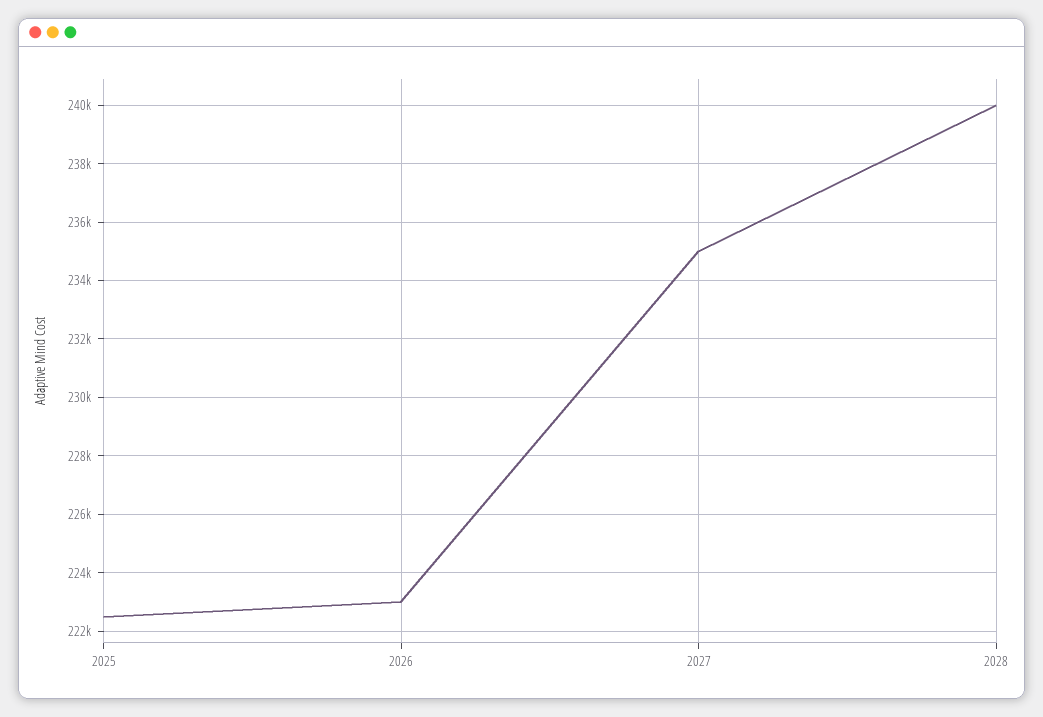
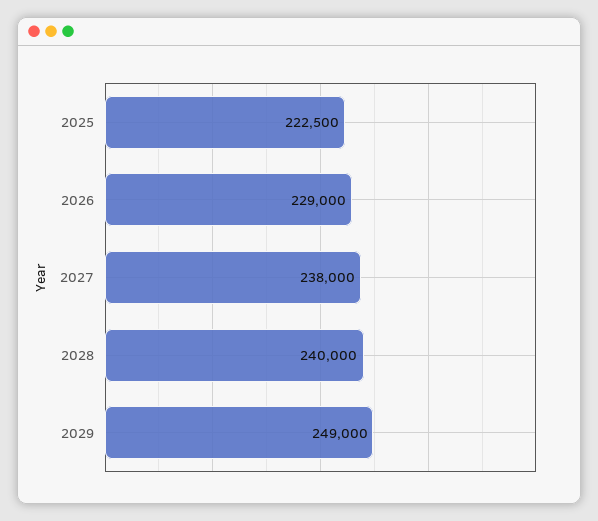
2026: 223000 -> 229000
2027: 235000 -> 238000
2029: none -> 249000

